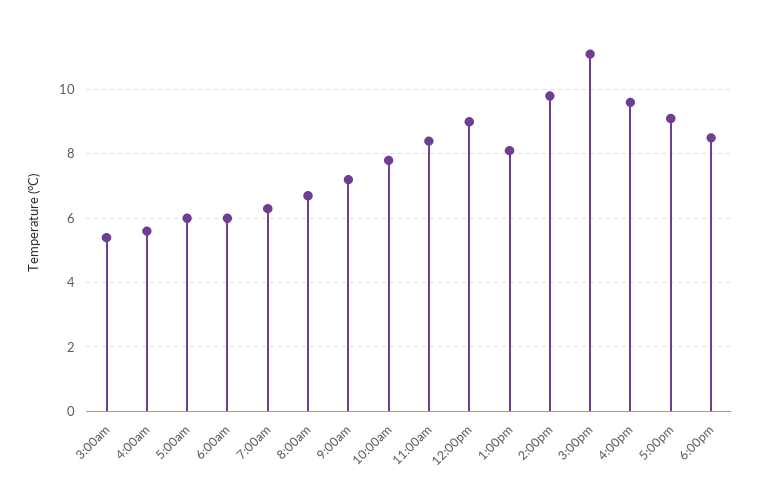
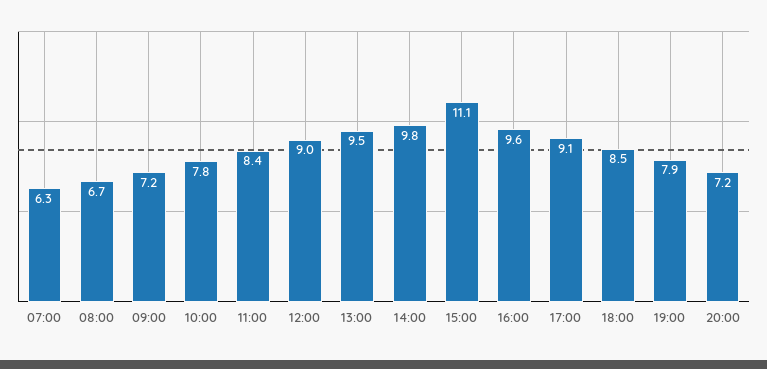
3:00am: 5.5 -> none
4:00am: 5.5 -> none
5:00am: 6 -> none
6:00am: 6 -> none
1:00pm: 8 -> 9.5
19:00: none -> 7.9
20:00: none -> 7.2

